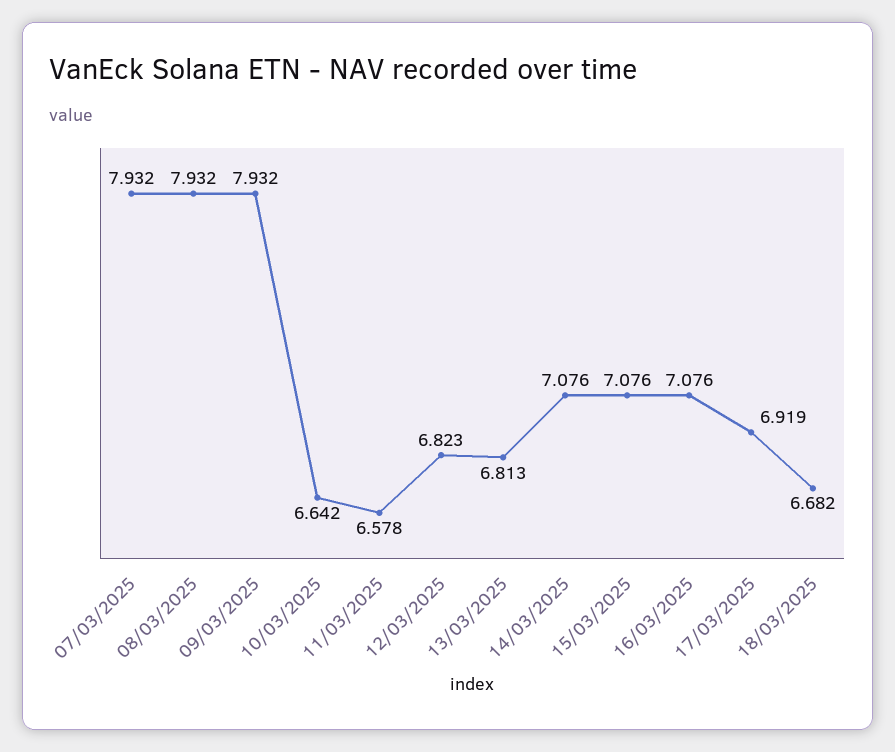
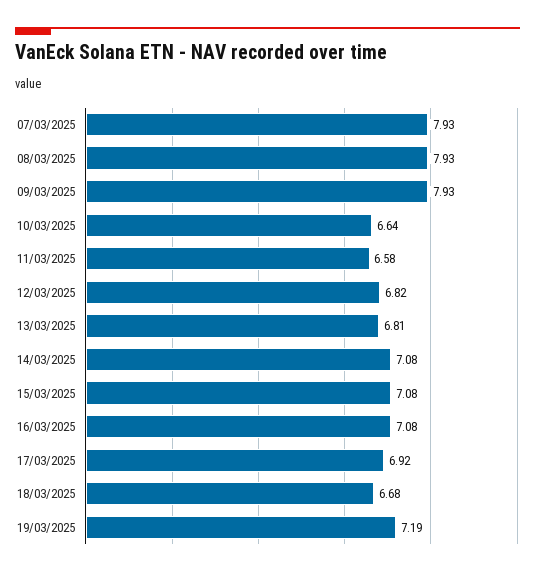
19/03/2025: none -> 7.19

